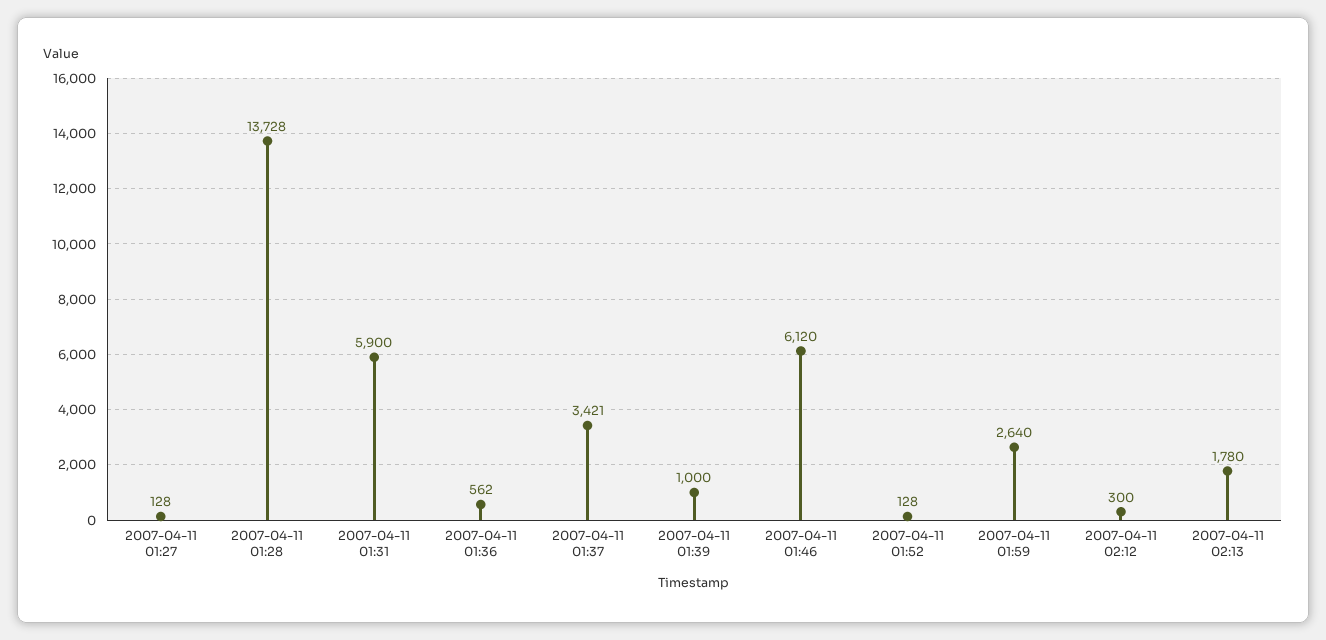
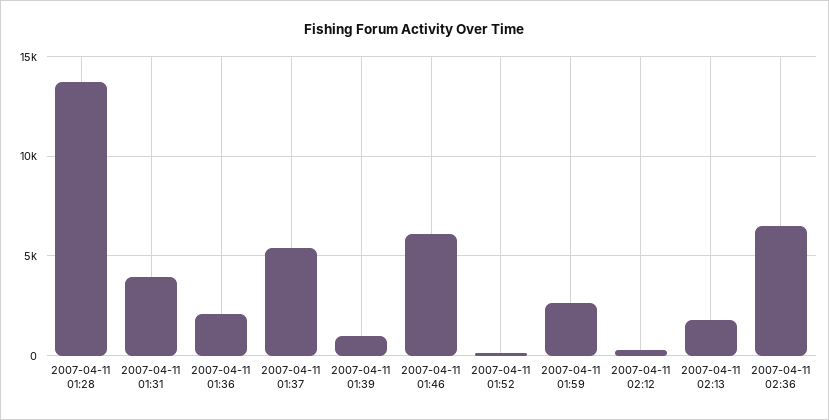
2007-04-11 01:27: 128 -> none
2007-04-11 01:31: 5900 -> 4000
2007-04-11 01:36: 562 -> 2000
2007-04-11 01:37: 3421 -> 5500
2007-04-11 02:36: none -> 6500

